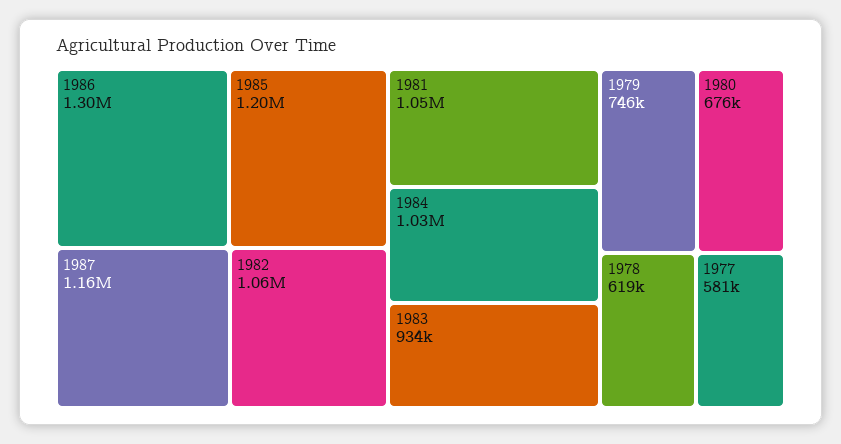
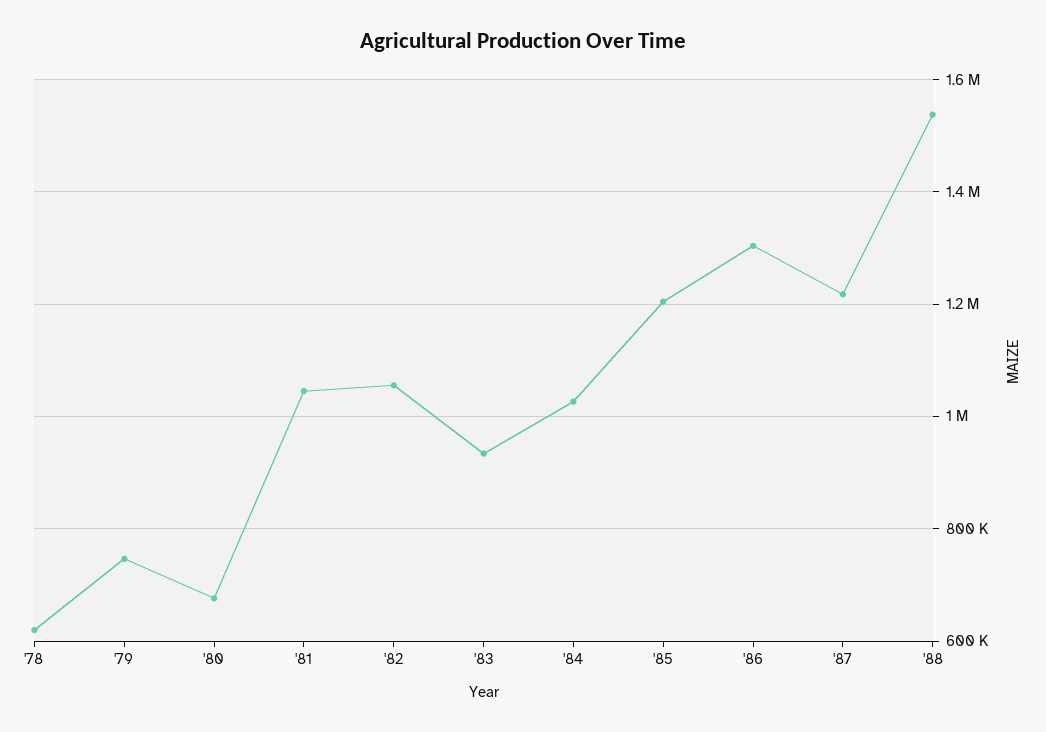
1987: 1160000 -> 1220000
1977: 581000 -> none
'88: none -> 1540000

